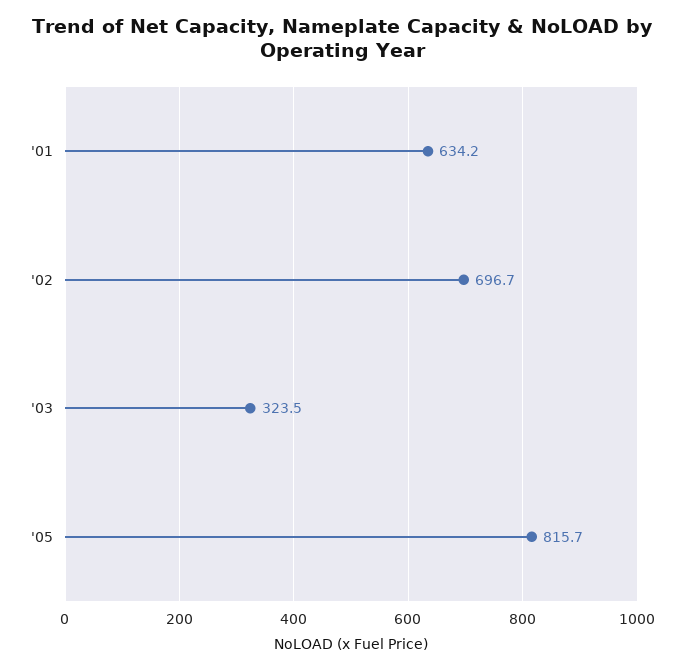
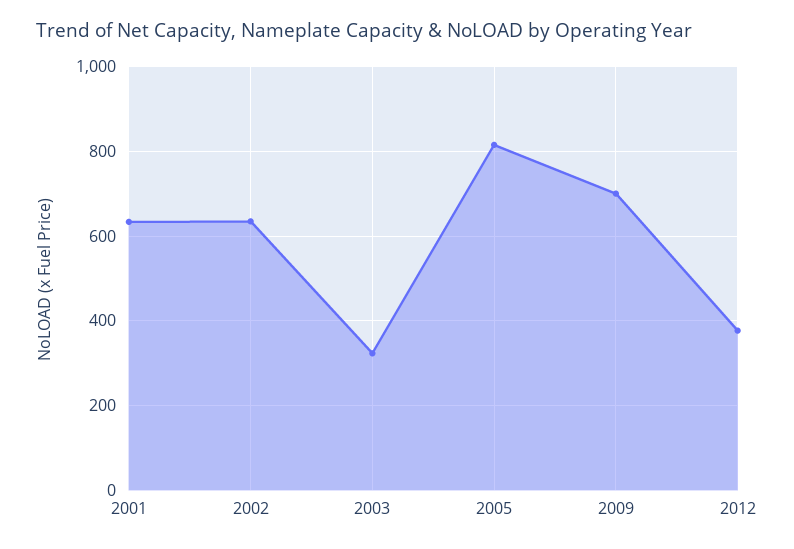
'02: 696.7 -> 640
2009: none -> 700
2012: none -> 380

